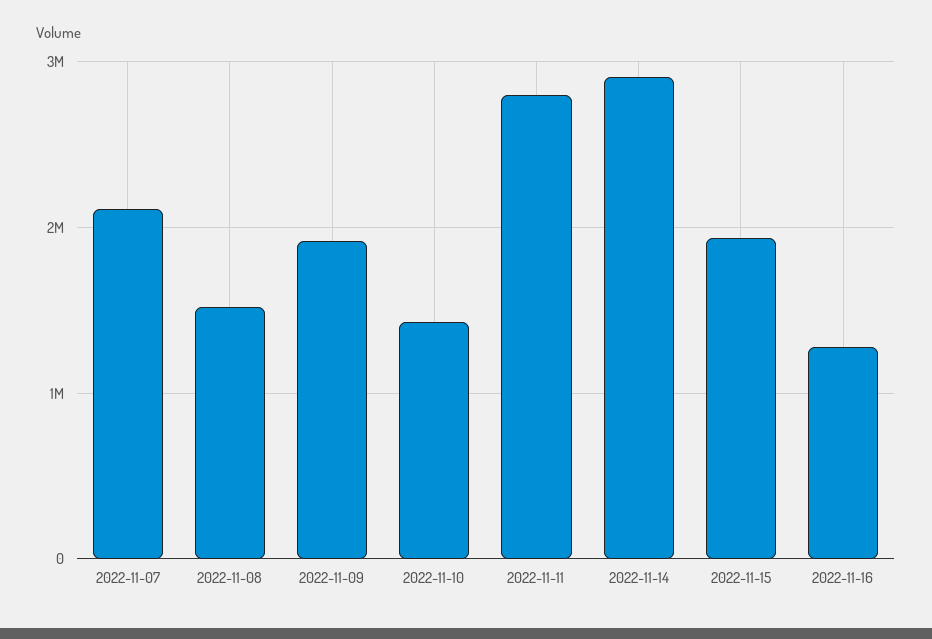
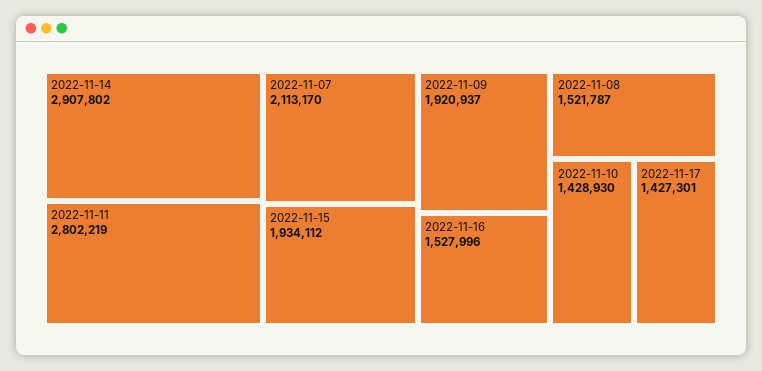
2022-11-16: 1300000 -> 1527996
2022-11-17: none -> 1427301

